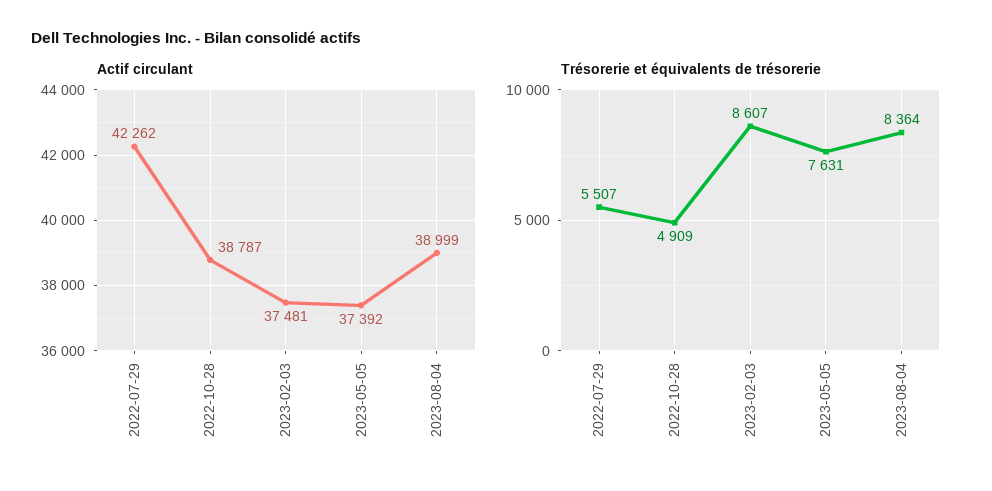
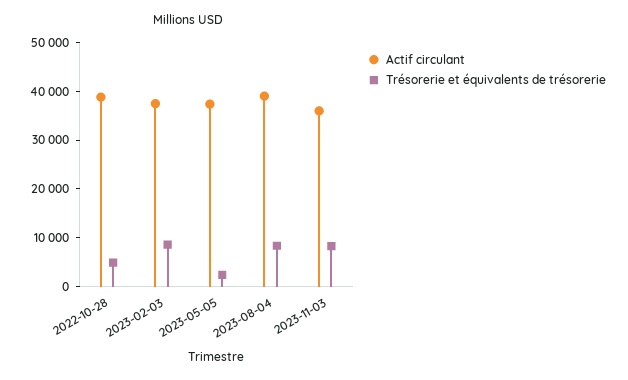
Actif circulant, 2022-07-29: 42262 -> none
Trésorerie et équivalents de trésorerie, 2022-07-29: 5507 -> none
Trésorerie et équivalents de trésorerie, 2023-05-05: 7631 -> 2000
Actif circulant, 2023-11-03: none -> 36000
Trésorerie et équivalents de trésorerie, 2023-11-03: none -> 8000

